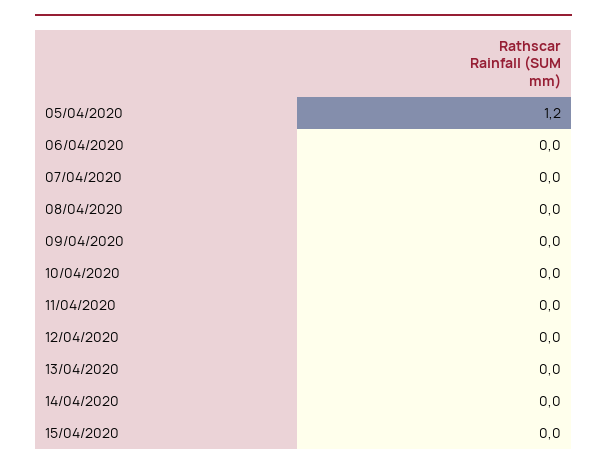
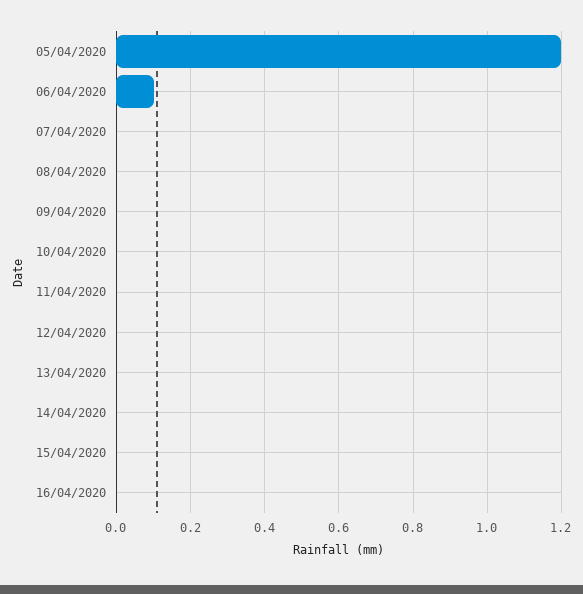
06/04/2020: 0 -> 0.1
16/04/2020: none -> 0

